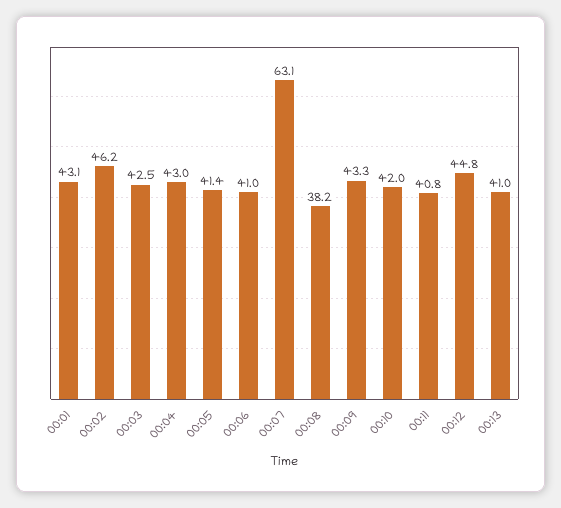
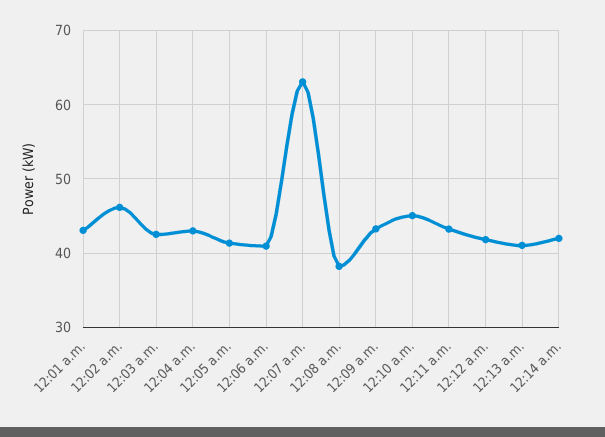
00:10: 42 -> 45
00:11: 40.8 -> 43
00:12: 44.8 -> 42
12:14 a.m.: none -> 42

